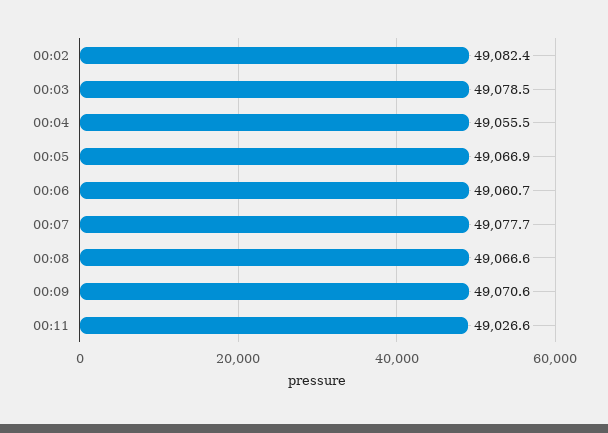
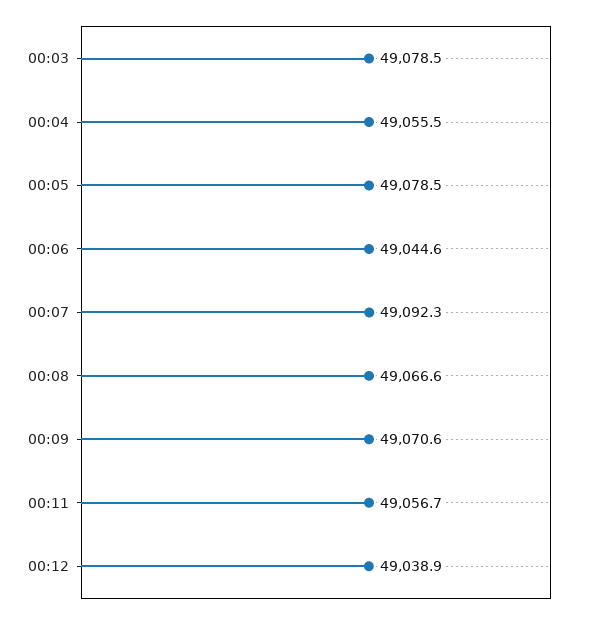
00:02: 49082.4 -> none
00:05: 49066.9 -> 49078.5
00:06: 49060.7 -> 49044.6
00:07: 49077.7 -> 49092.3
00:11: 49026.6 -> 49056.7
00:12: none -> 49038.9

